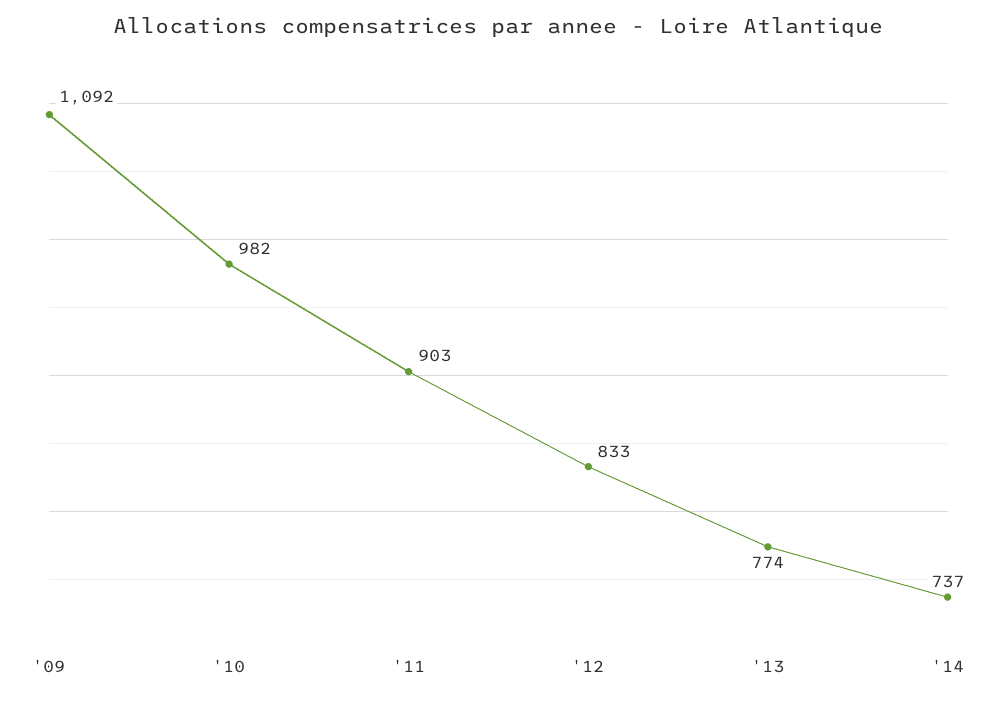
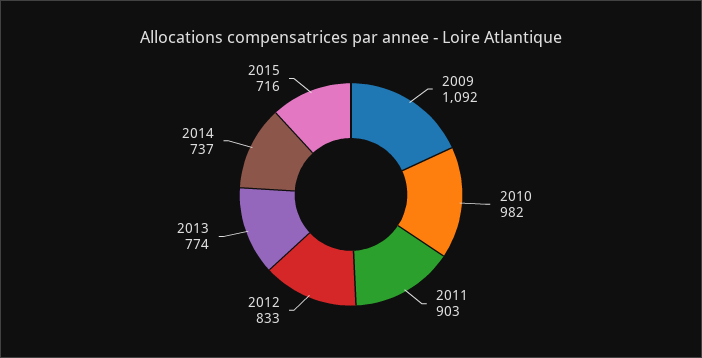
2015: none -> 716

